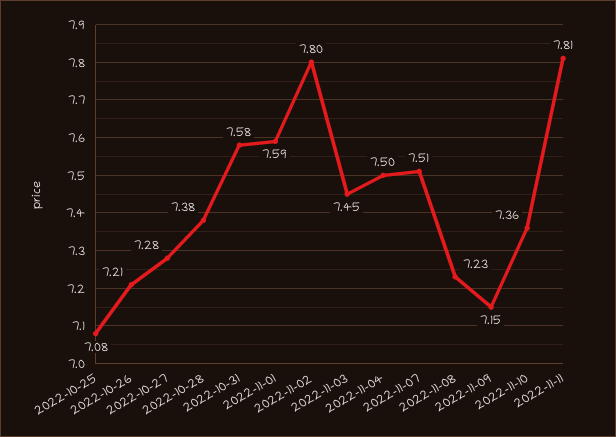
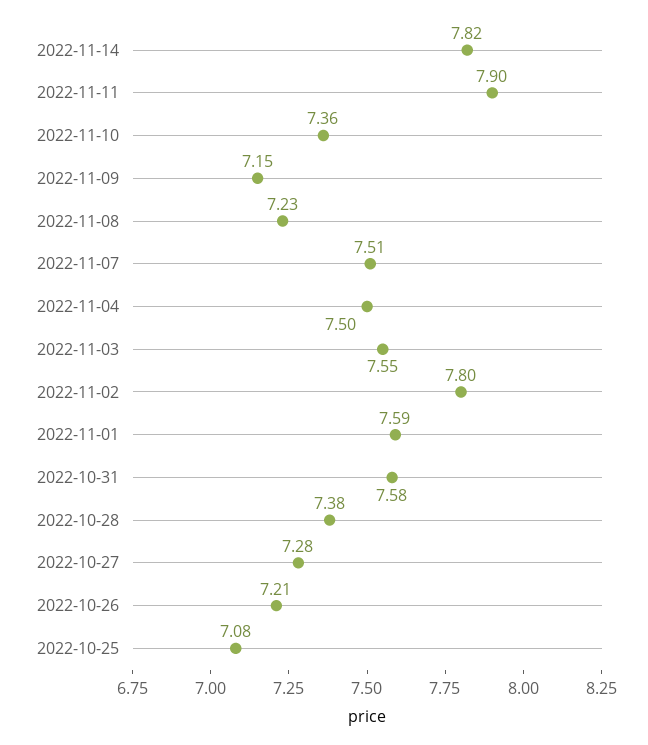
2022-11-03: 7.45 -> 7.55
2022-11-11: 7.81 -> 7.9
2022-11-14: none -> 7.82

